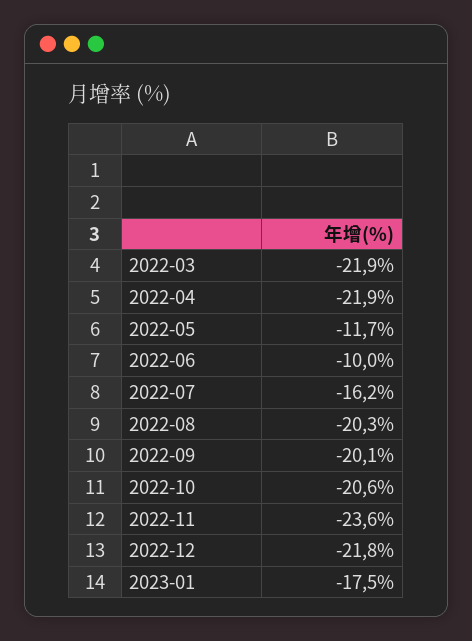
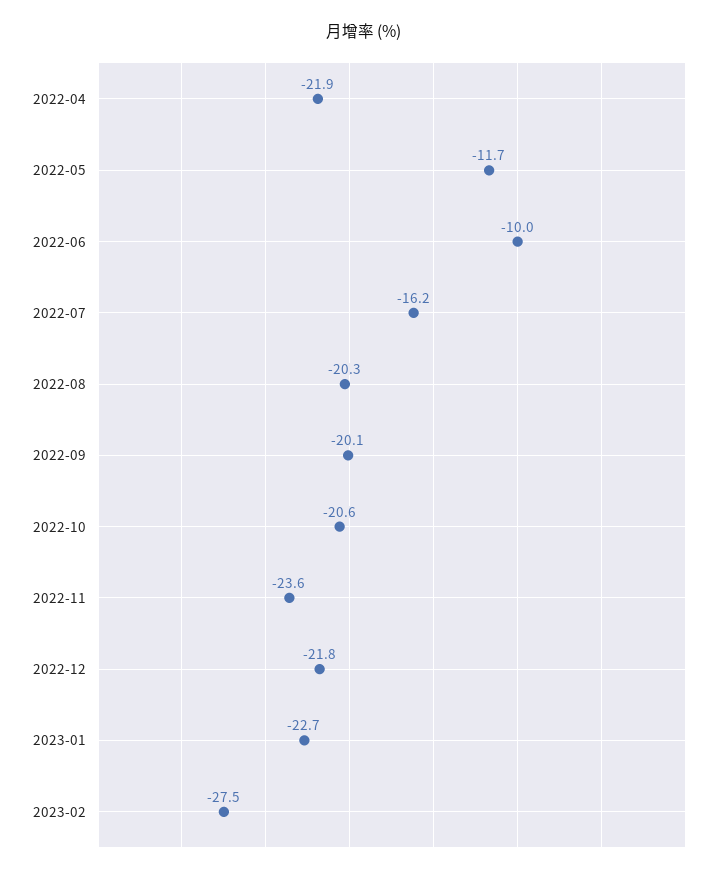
2022-03: -21.9 -> none
2023-01: -17.5 -> -22.7
2023-02: none -> -27.5

